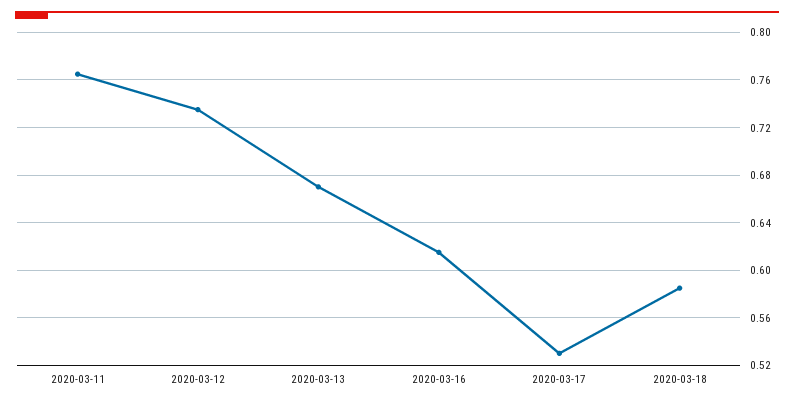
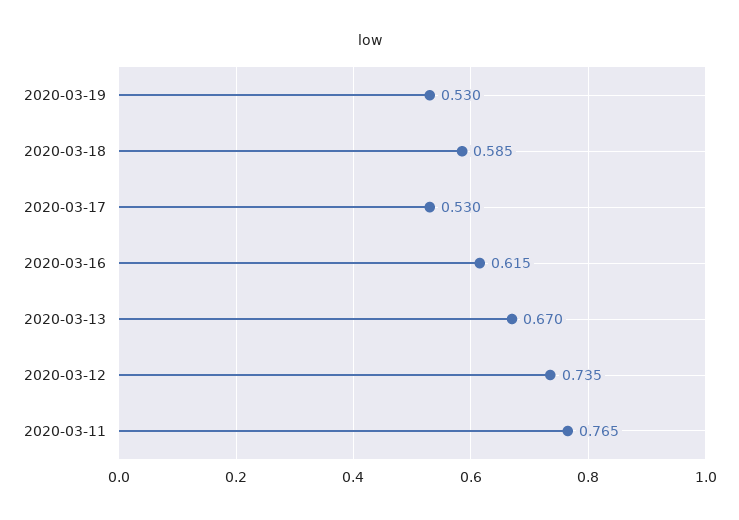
2020-03-19: none -> 0.53

